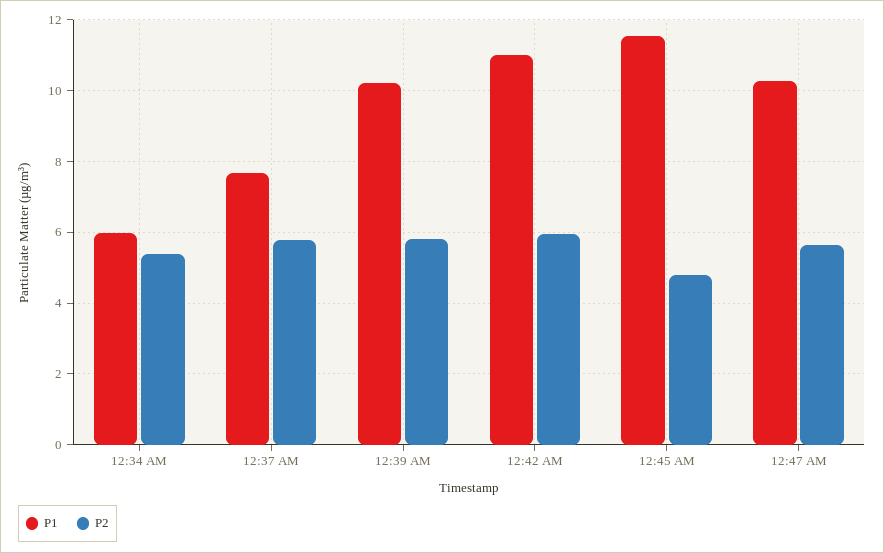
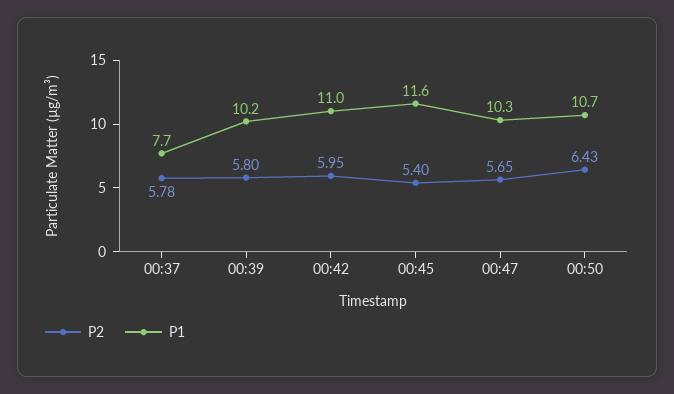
P1, 12:34 AM: 6 -> none
P2, 12:34 AM: 5.4 -> none
P2, 12:45 AM: 4.8 -> 5.4
P2, 00:50: none -> 6.43
P1, 00:50: none -> 10.7

